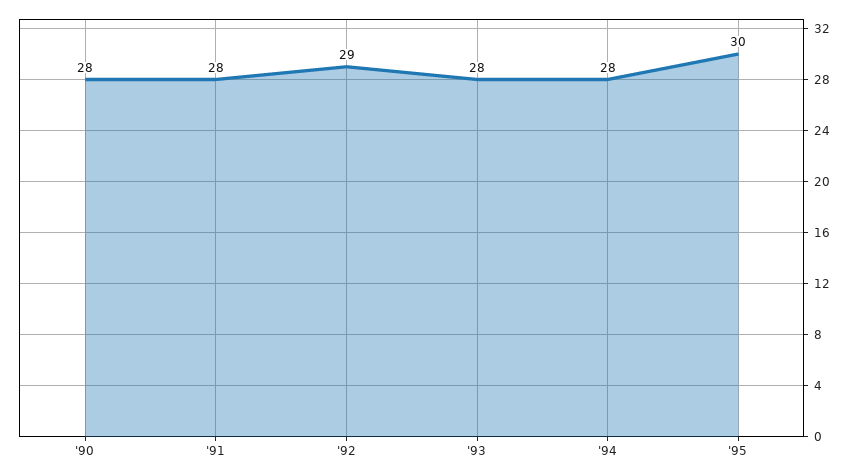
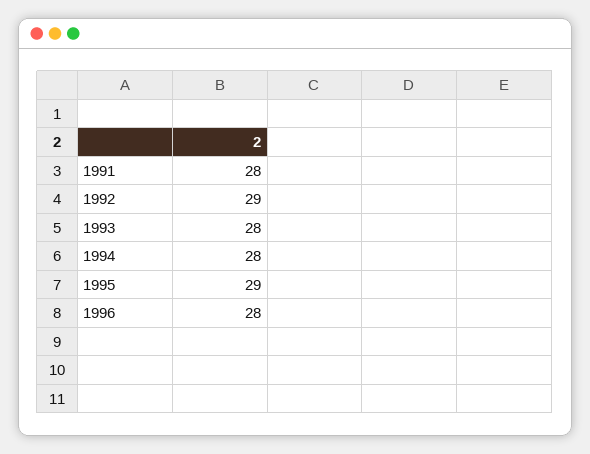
'90: 28 -> none
'95: 30 -> 29
1996: none -> 28

